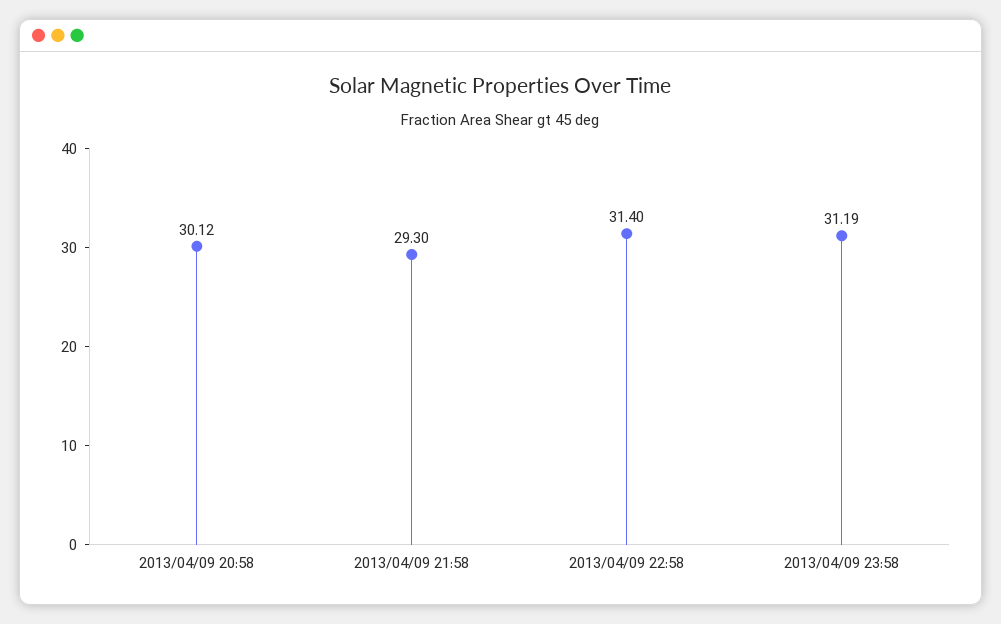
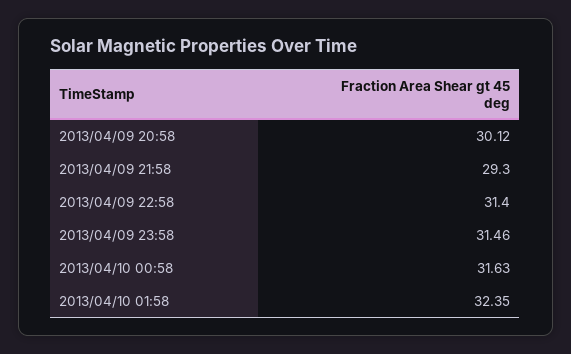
2013/04/09 23:58: 31.19 -> 31.46
2013/04/10 00:58: none -> 31.63
2013/04/10 01:58: none -> 32.35

